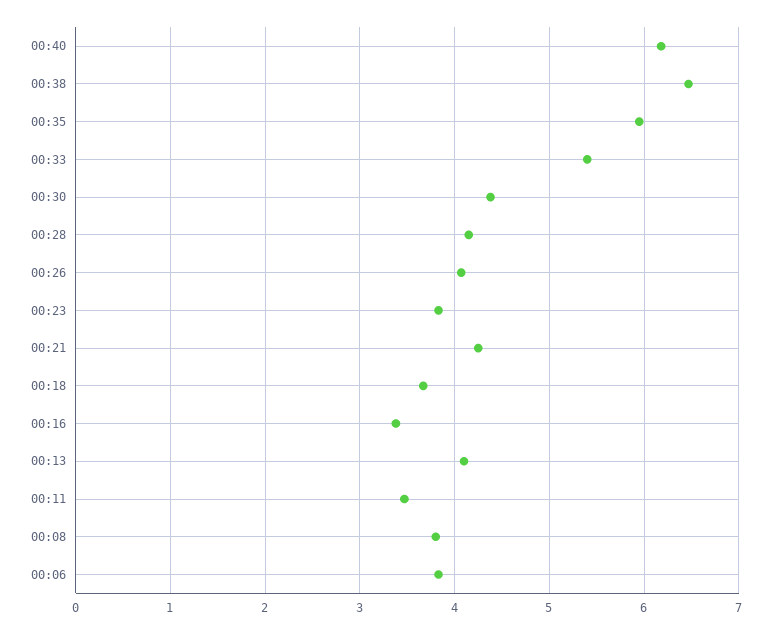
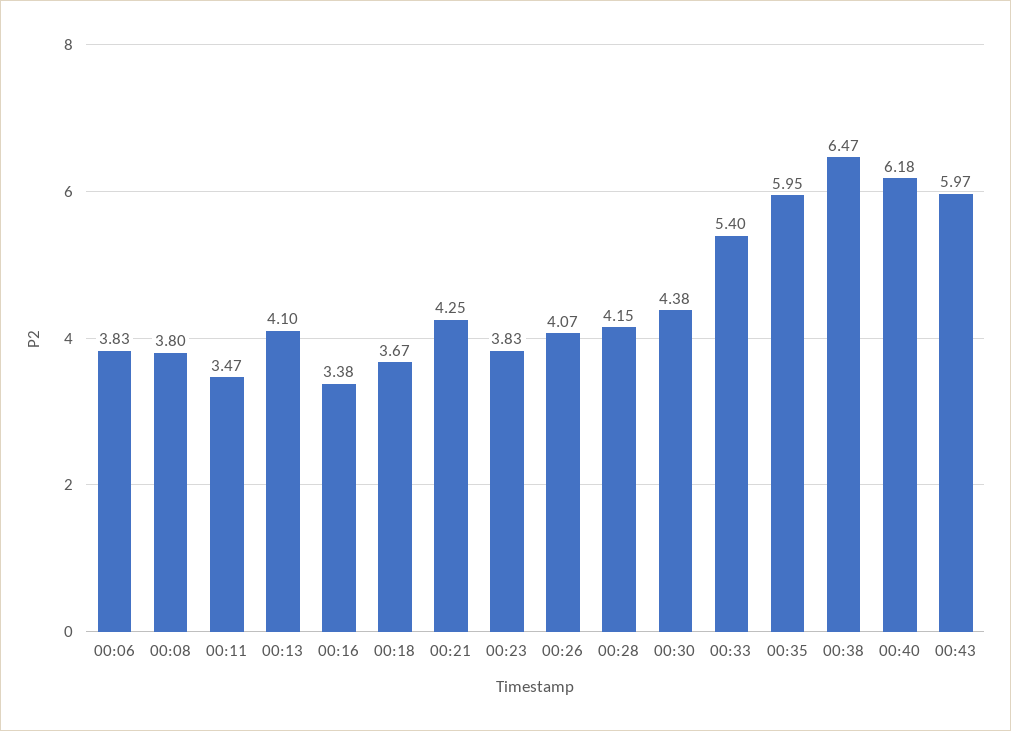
00:43: none -> 5.97

